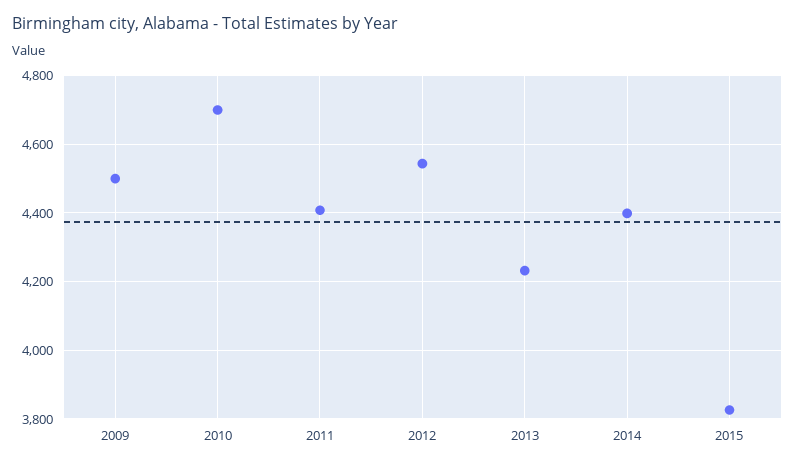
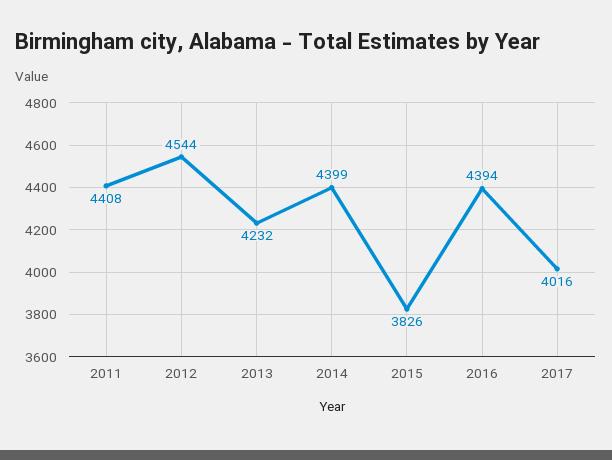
2009: 4500 -> none
2010: 4700 -> none
2016: none -> 4394
2017: none -> 4016

